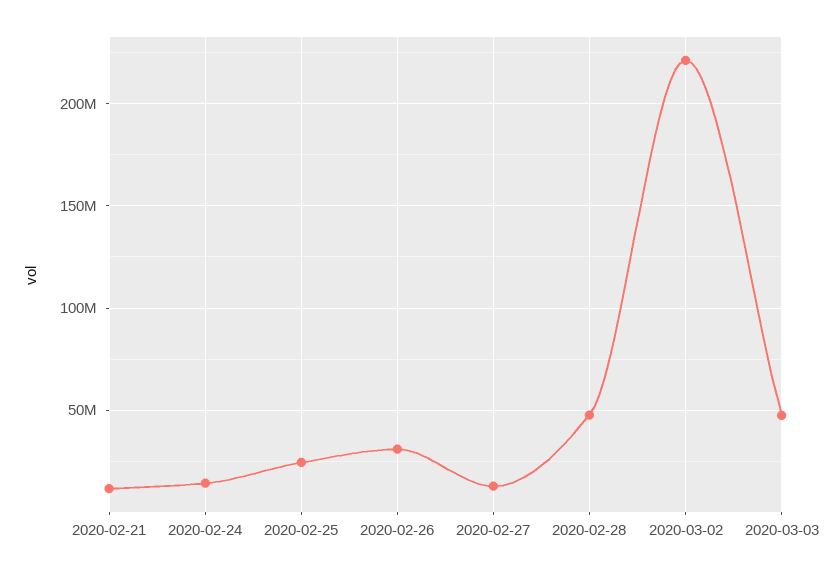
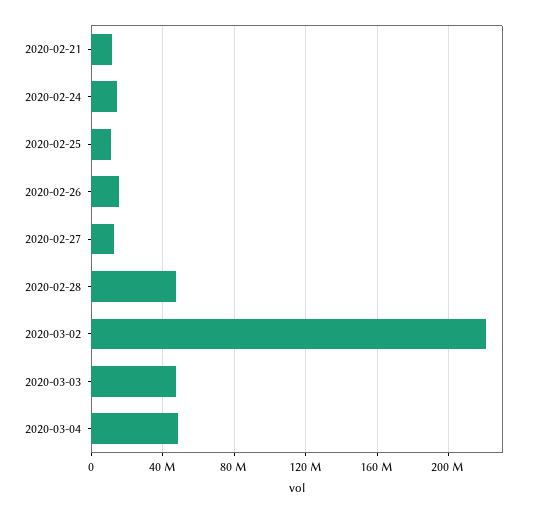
2020-02-25: 25000000 -> 10000000
2020-02-26: 30000000 -> 15000000
2020-03-04: none -> 50000000

